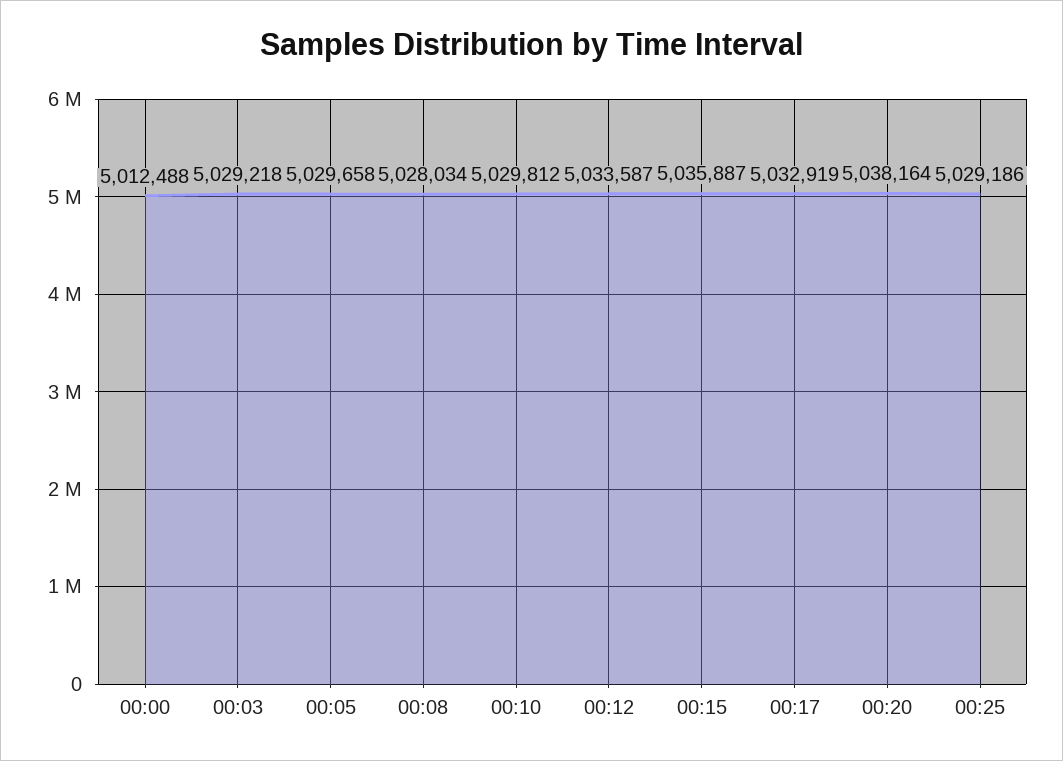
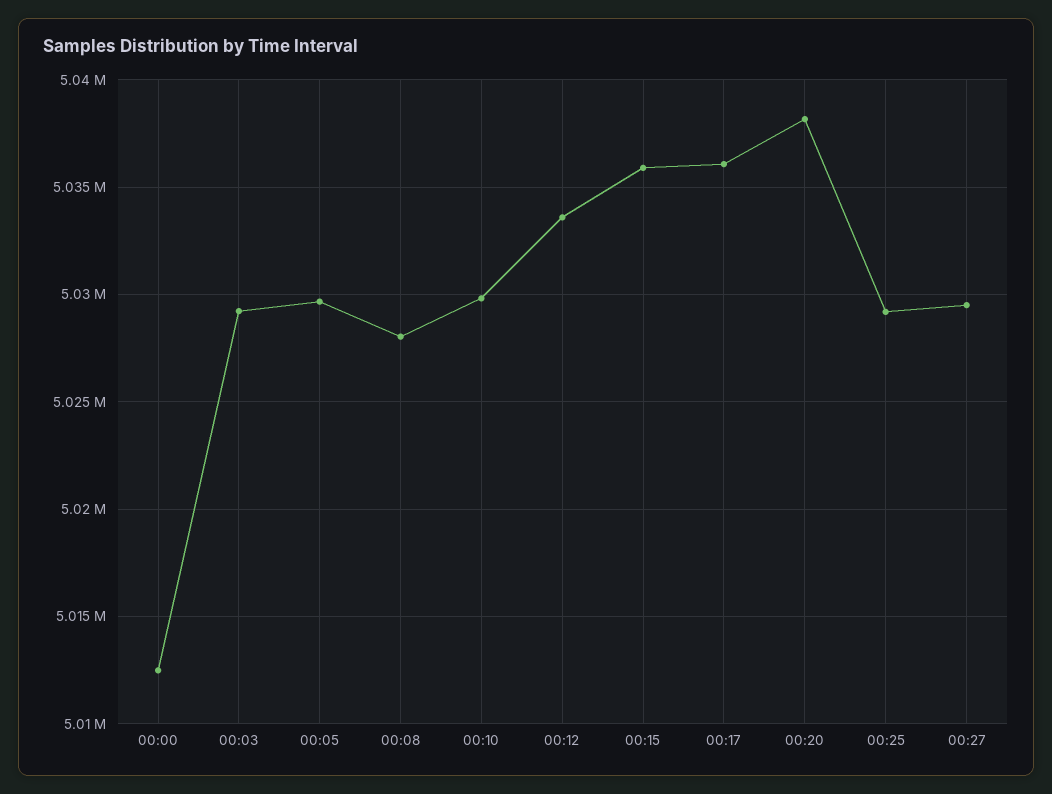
00:17: 5032919 -> 5036000
00:27: none -> 5029500

